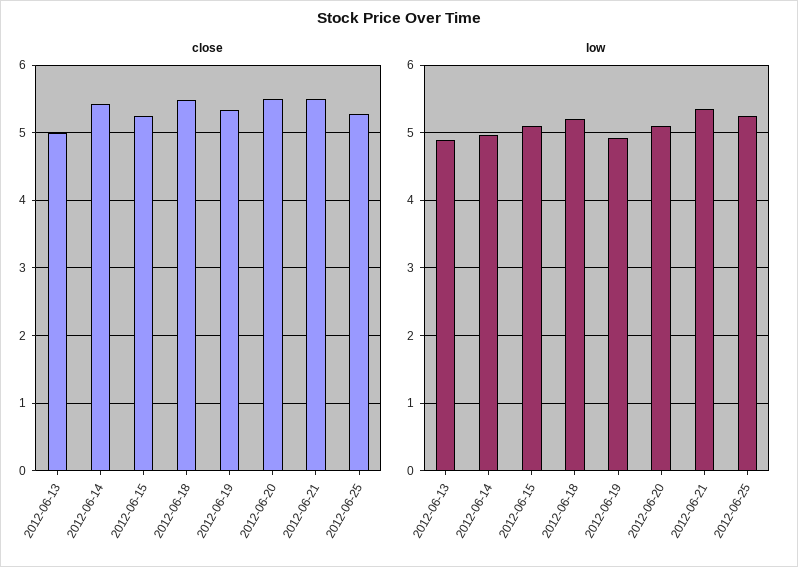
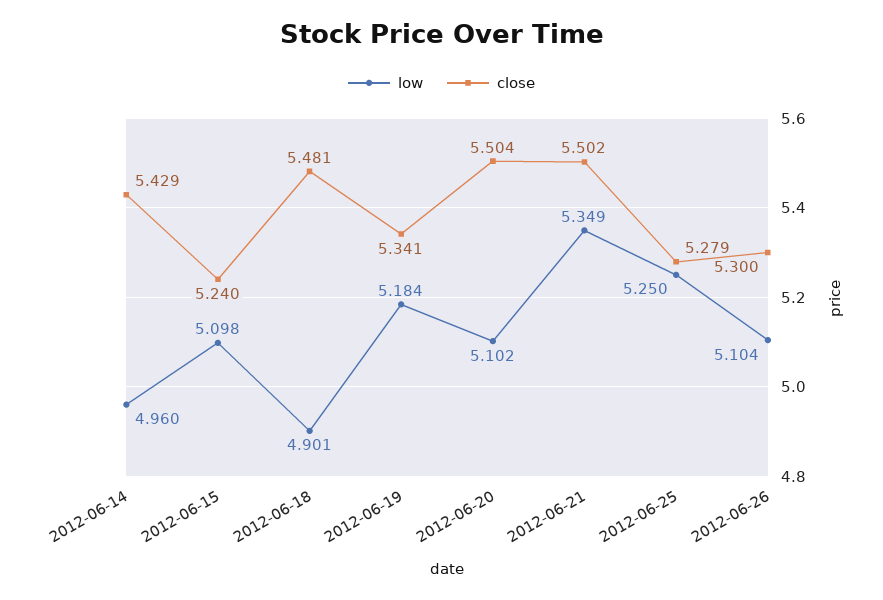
close, 2012-06-13: 5 -> none
low, 2012-06-13: 4.9 -> none
low, 2012-06-18: 5.2 -> 4.901
low, 2012-06-19: 4.9 -> 5.184
low, 2012-06-26: none -> 5.104
close, 2012-06-26: none -> 5.3

